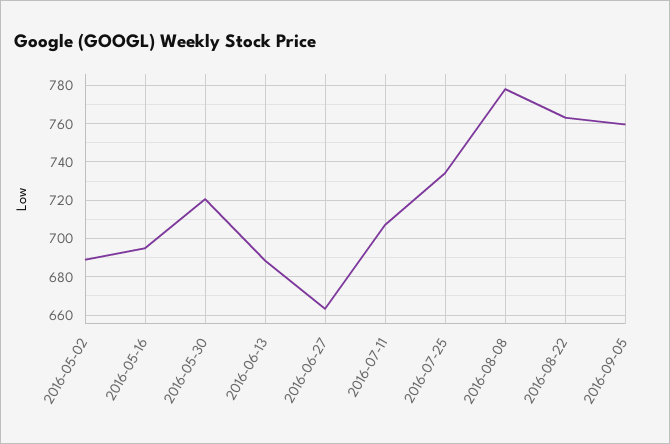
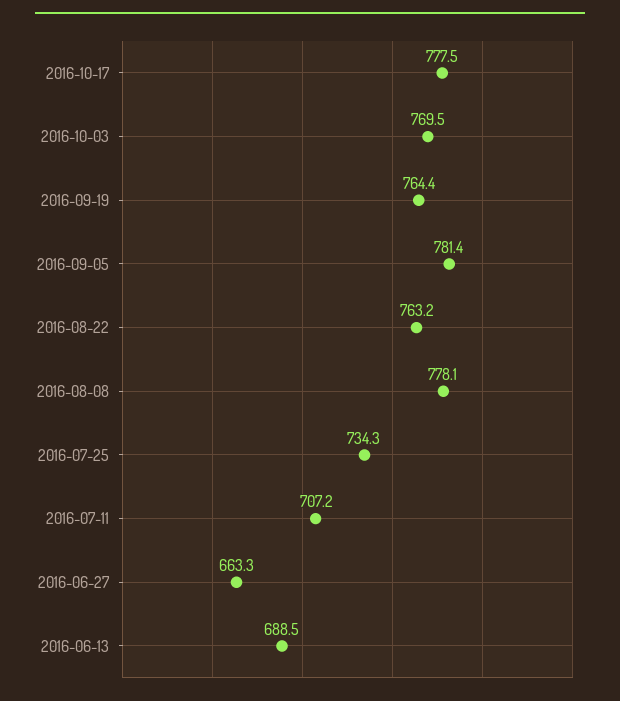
2016-05-02: 690 -> none
2016-05-16: 695 -> none
2016-05-30: 720 -> none
2016-09-05: 760 -> 781.4
2016-10-17: none -> 777.5
2016-10-03: none -> 769.5
2016-09-19: none -> 764.4

